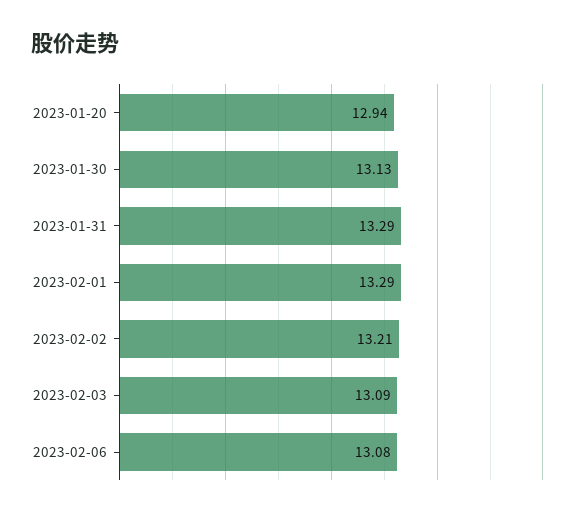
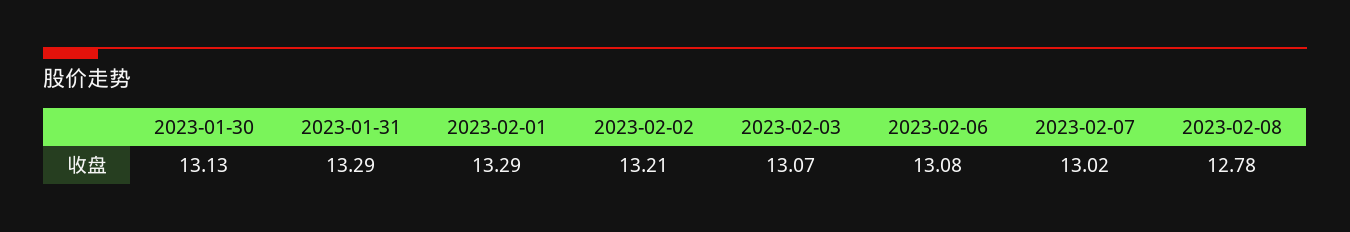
2023-01-20: 12.94 -> none
2023-02-03: 13.09 -> 13.07
2023-02-07: none -> 13.02
2023-02-08: none -> 12.78

